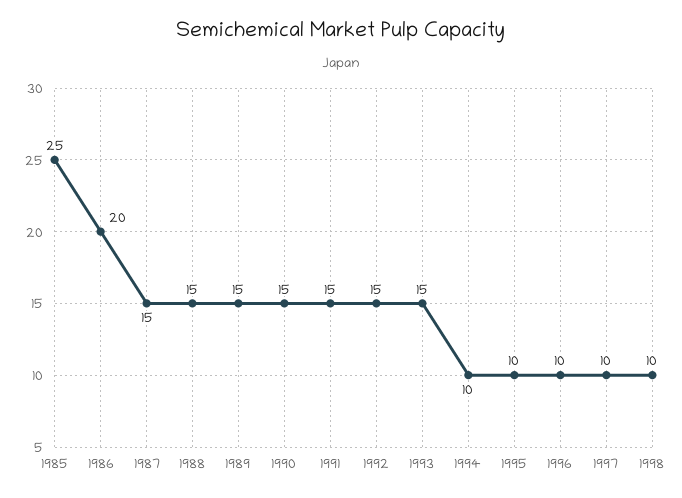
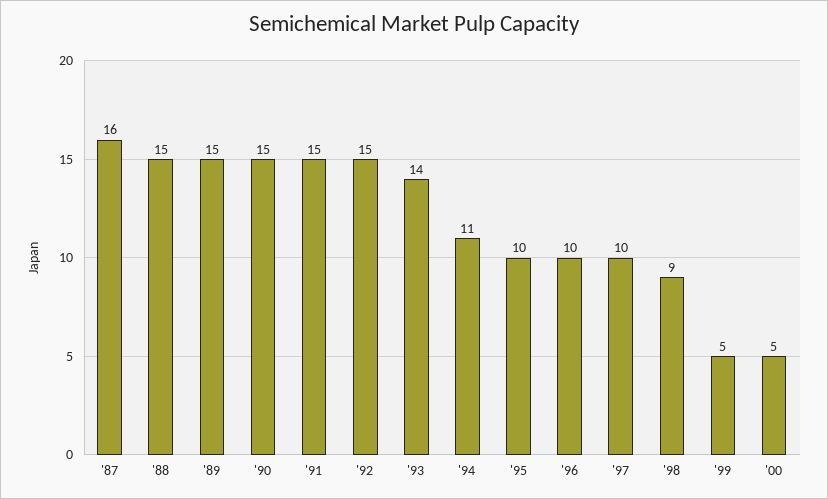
1985: 25 -> none
1986: 20 -> none
1987: 15 -> 16
1993: 15 -> 14
1994: 10 -> 11
1998: 10 -> 9
'99: none -> 5
'00: none -> 5

